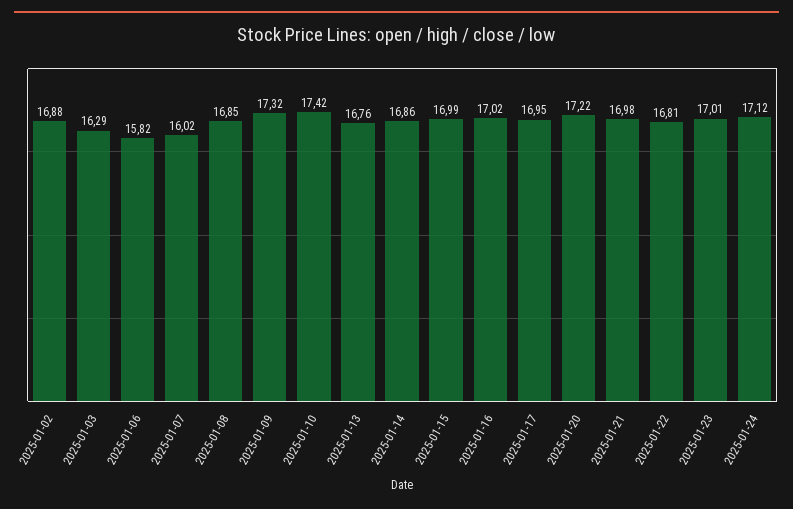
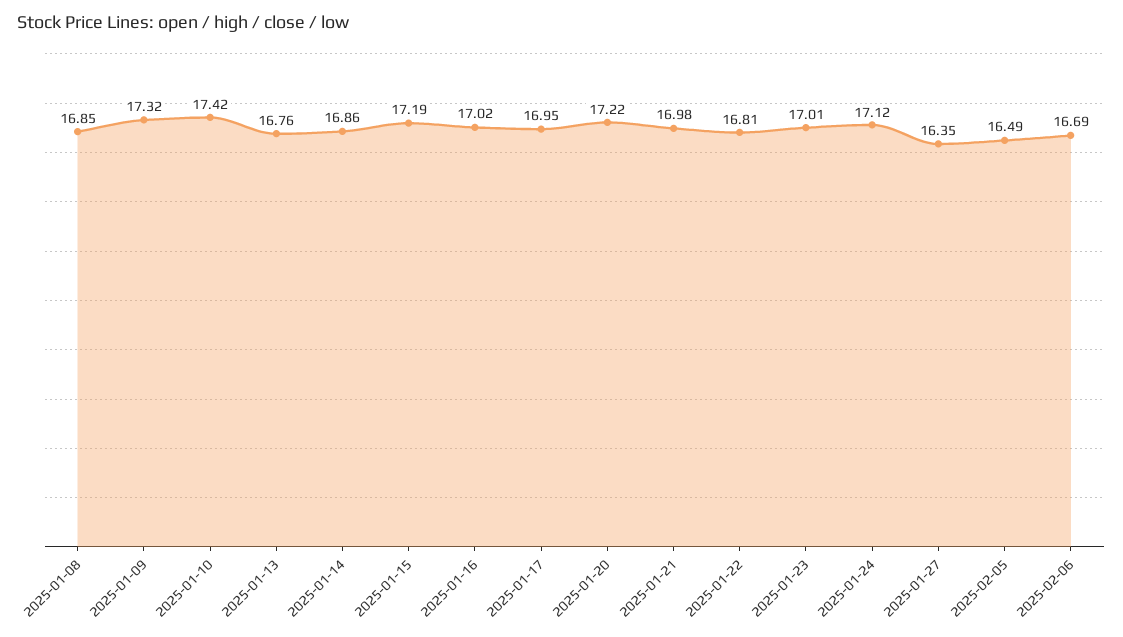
2025-01-02: 16.88 -> none
2025-01-03: 16.29 -> none
2025-01-06: 15.82 -> none
2025-01-07: 16.02 -> none
2025-01-15: 16.99 -> 17.19
2025-01-27: none -> 16.35
2025-02-05: none -> 16.49
2025-02-06: none -> 16.69

